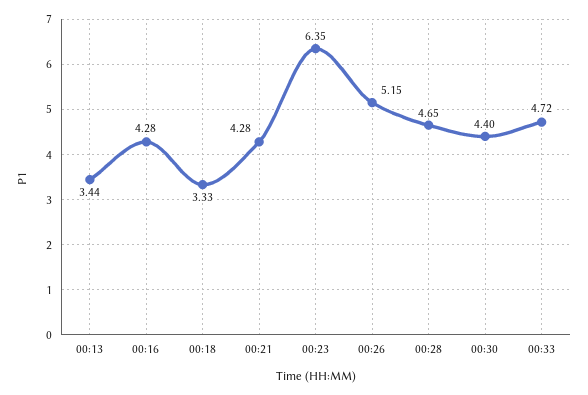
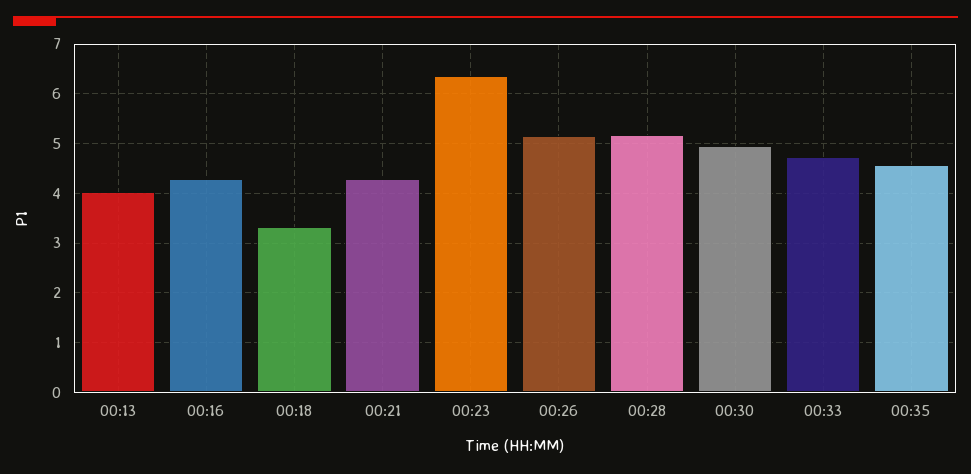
00:13: 3.44 -> 4
00:28: 4.65 -> 5.2
00:30: 4.4 -> 5
00:35: none -> 4.6

